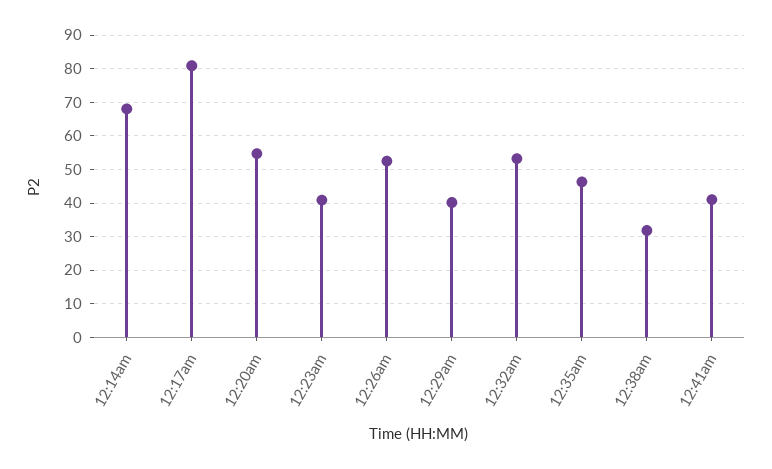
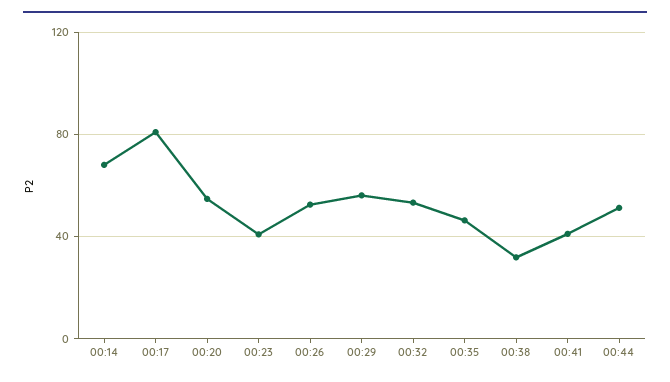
12:29am: 40 -> 55
00:44: none -> 50

